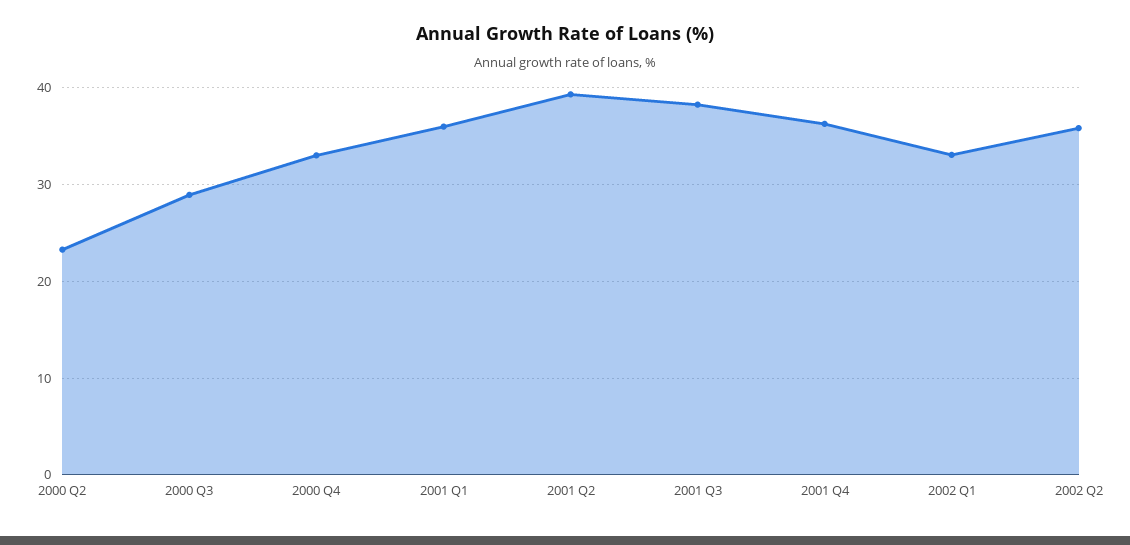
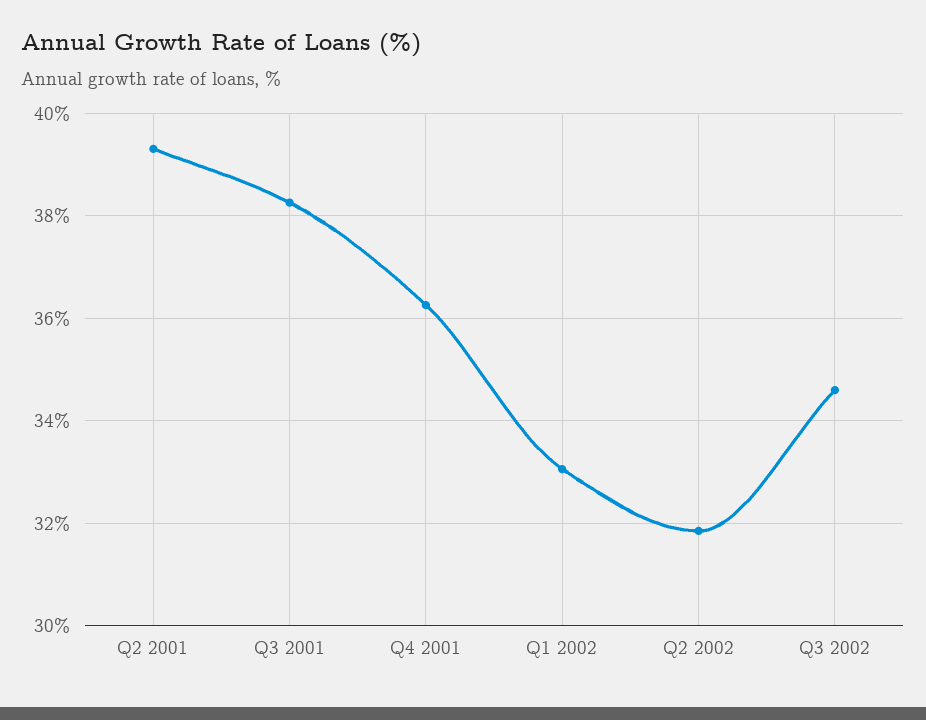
2000 Q2: 23 -> none
2000 Q3: 29 -> none
2000 Q4: 33 -> none
2001 Q1: 36 -> none
2002 Q2: 36 -> 31.8
Q3 2002: none -> 34.6

